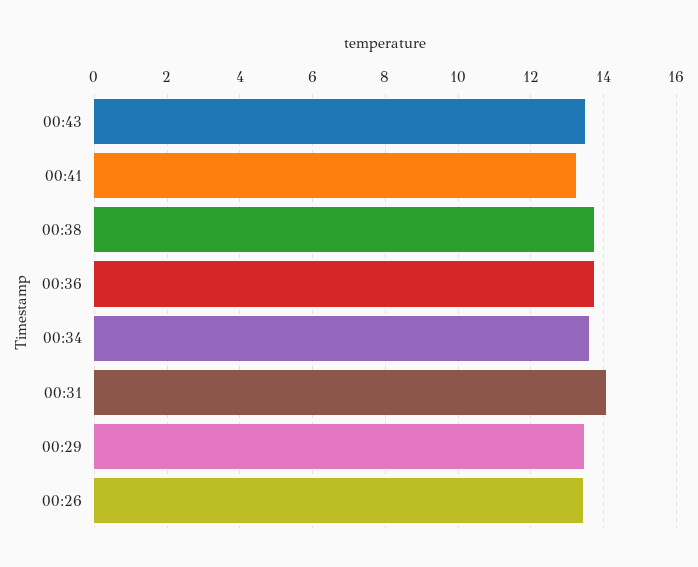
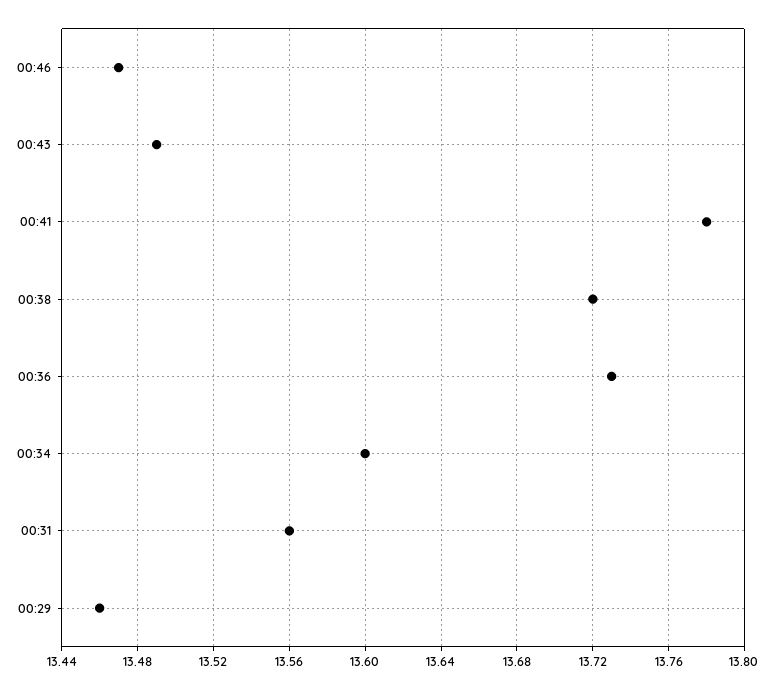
00:41: 13.2 -> 13.78
00:31: 14 -> 13.56
00:26: 13.4 -> none
00:46: none -> 13.47

